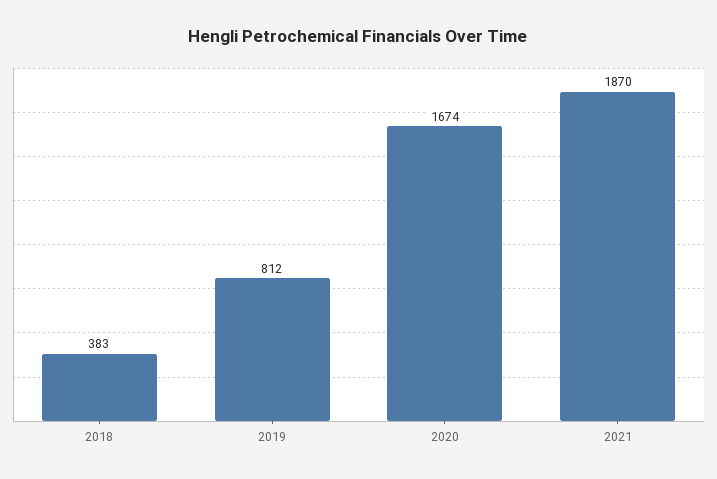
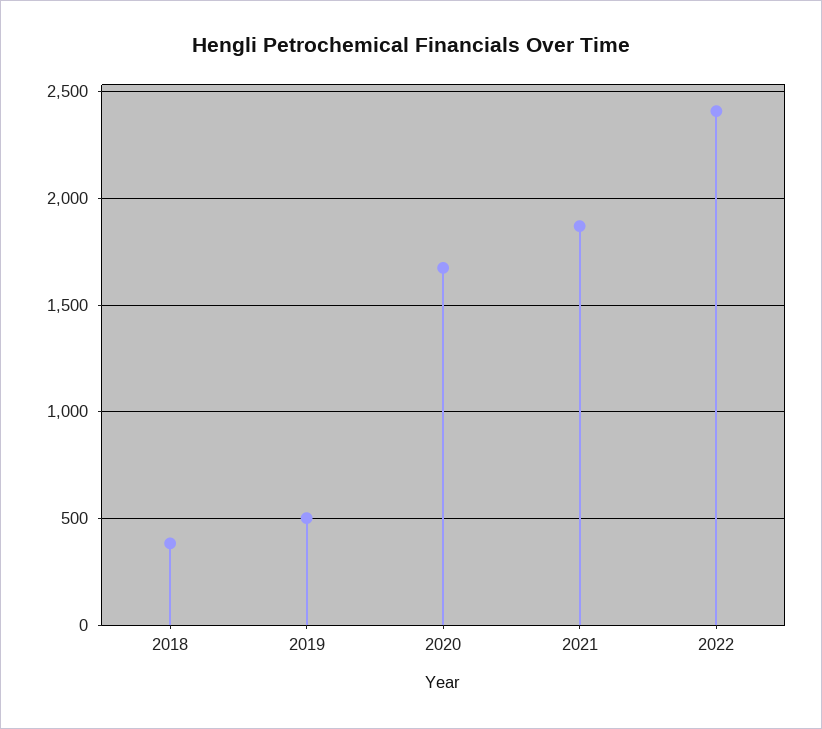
2019: 812 -> 500
2022: none -> 2400

